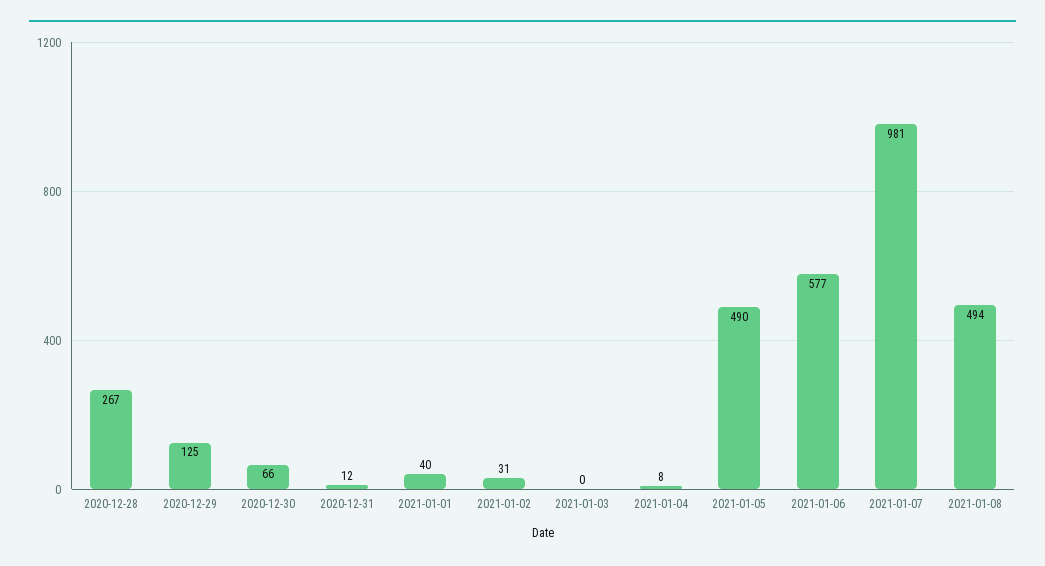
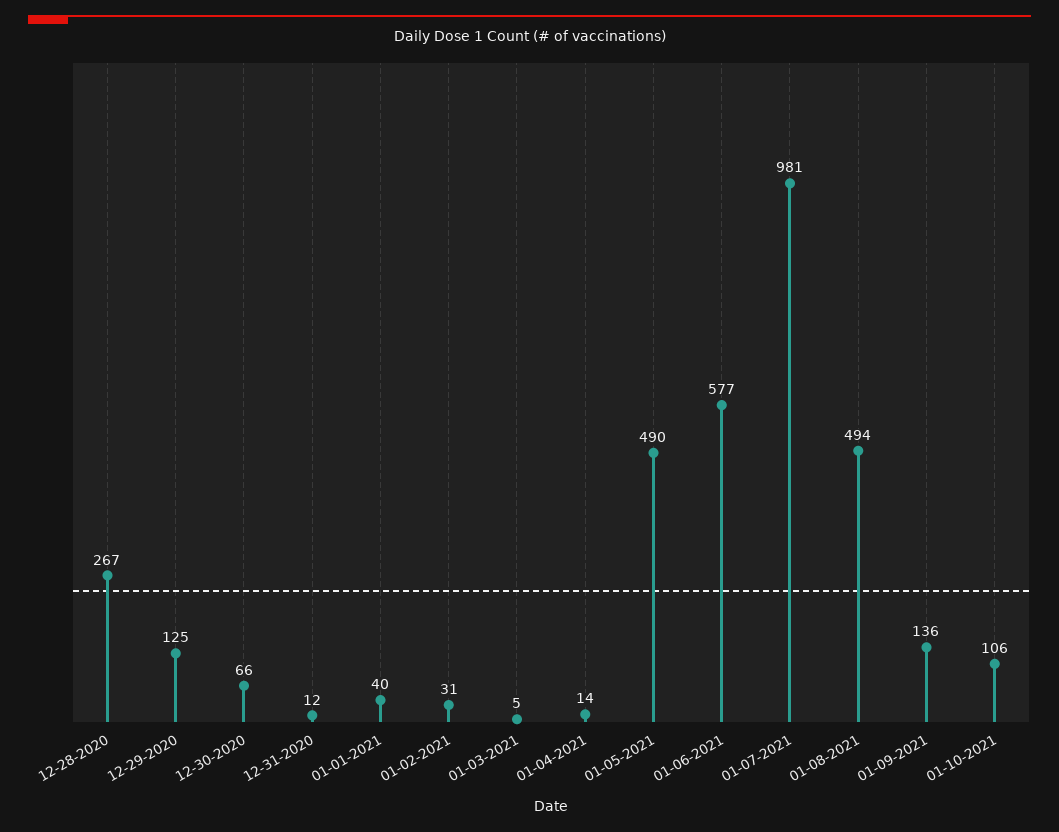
2021-01-03: 0 -> 5
2021-01-04: 8 -> 14
01-09-2021: none -> 136
01-10-2021: none -> 106

